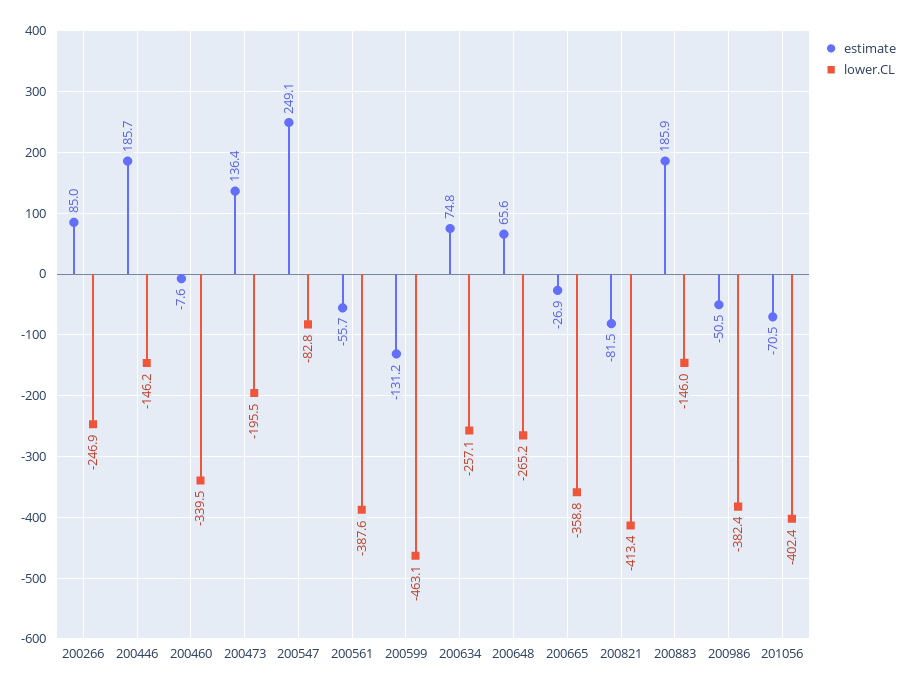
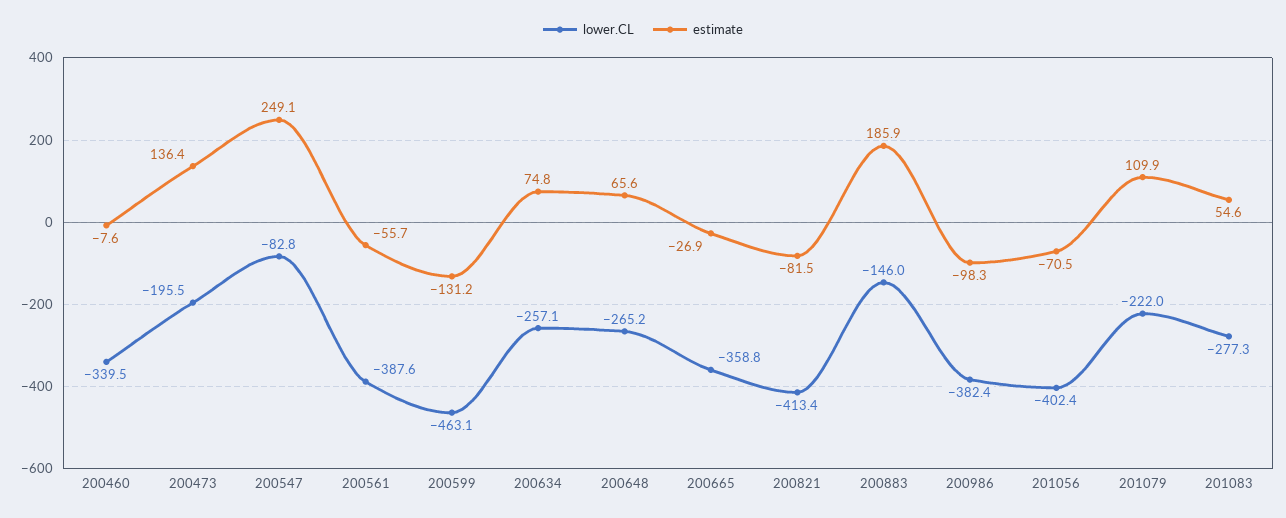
estimate, 200266: 85 -> none
lower.CL, 200266: -246.9 -> none
estimate, 200446: 185.7 -> none
lower.CL, 200446: -146.2 -> none
estimate, 200986: -50.5 -> -98.3
lower.CL, 201079: none -> -222
estimate, 201079: none -> 109.9
lower.CL, 201083: none -> -277.3
estimate, 201083: none -> 54.6

